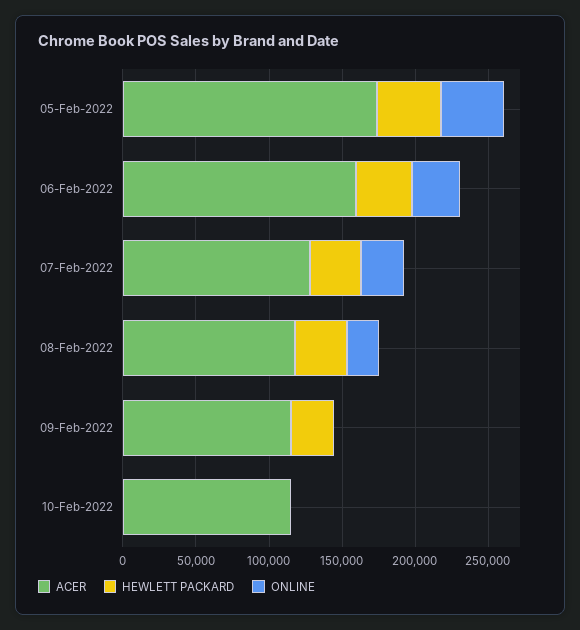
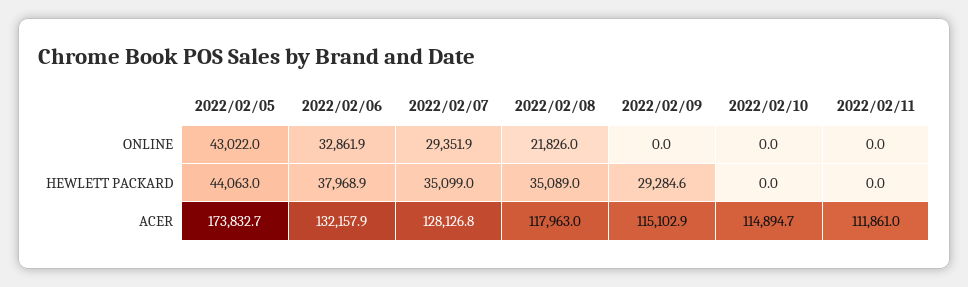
ACER, 06-Feb-2022: 160000 -> 132157.9
ONLINE, 2022/02/11: none -> 0
HEWLETT PACKARD, 2022/02/11: none -> 0
ACER, 2022/02/11: none -> 111861

